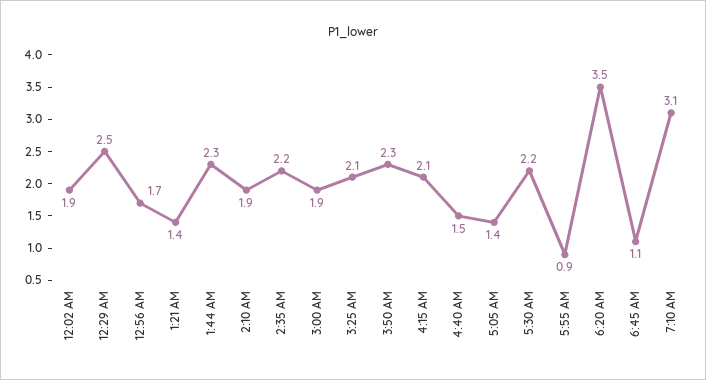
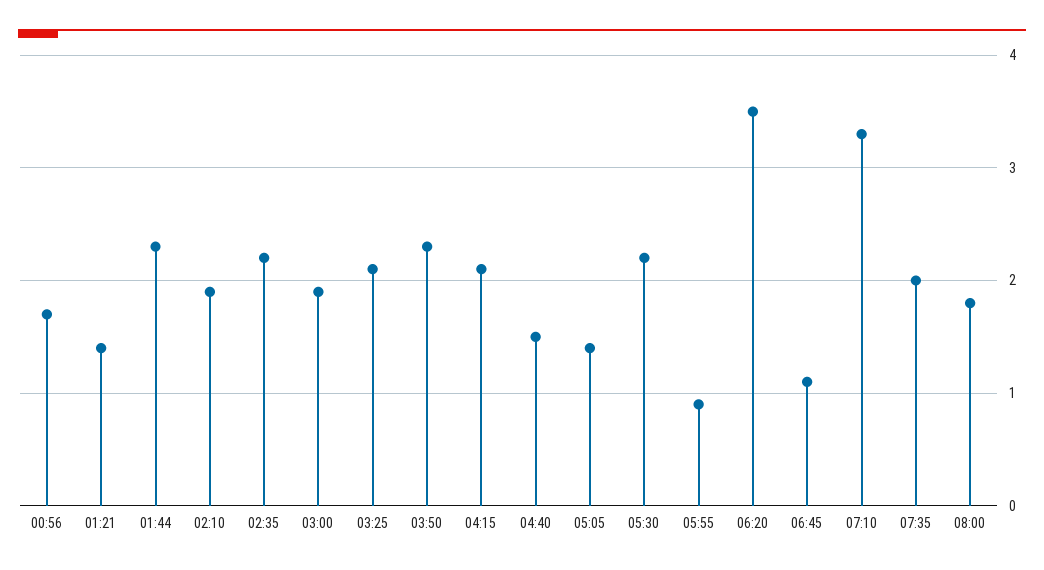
12:02 AM: 1.9 -> none
12:29 AM: 2.5 -> none
7:10 AM: 3.1 -> 3.3
07:35: none -> 2
08:00: none -> 1.8

